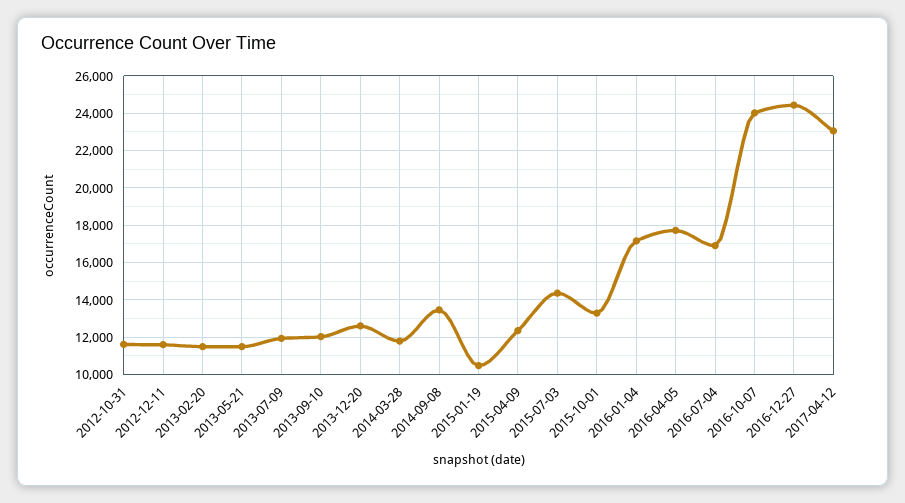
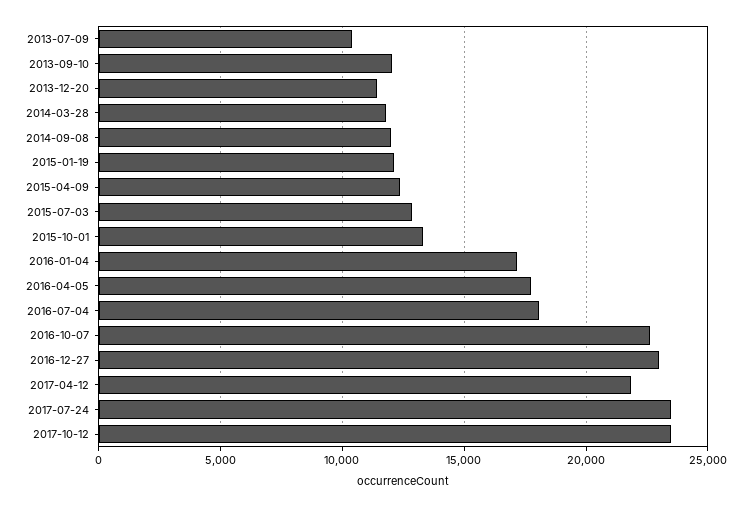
2012-10-31: 11500 -> none
2012-12-11: 11500 -> none
2013-02-20: 11500 -> none
2013-05-21: 11500 -> none
2013-07-09: 12000 -> 10500
2013-12-20: 12500 -> 11500
2014-09-08: 13500 -> 12000
2015-01-19: 10500 -> 12000
2015-07-03: 14500 -> 13000
2016-07-04: 17000 -> 18000
2016-10-07: 24000 -> 22500
2016-12-27: 24500 -> 23000
2017-04-12: 23000 -> 22000
2017-07-24: none -> 23500
2017-10-12: none -> 23500

